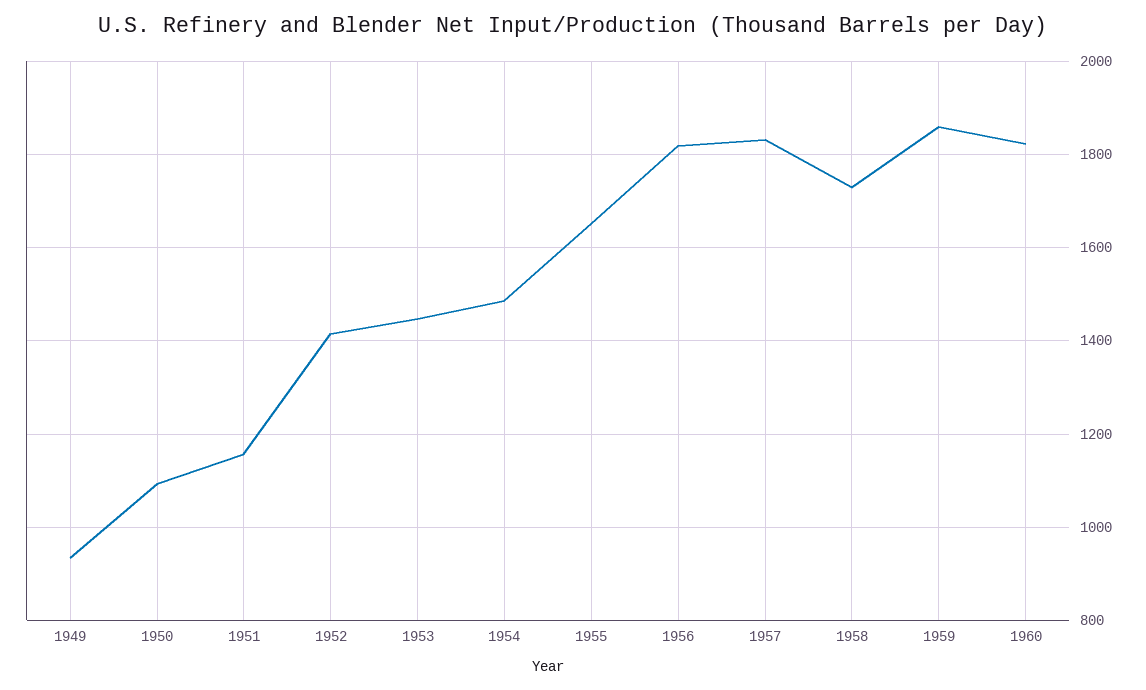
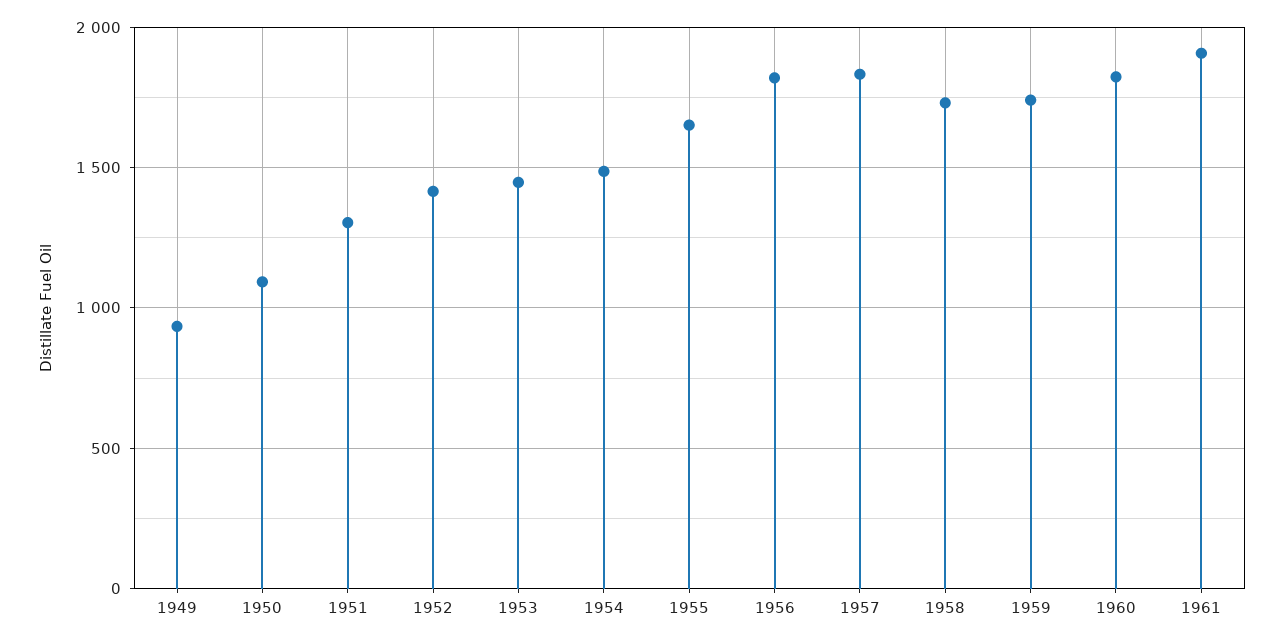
1951: 1160 -> 1300
1959: 1860 -> 1750
1961: none -> 1900

